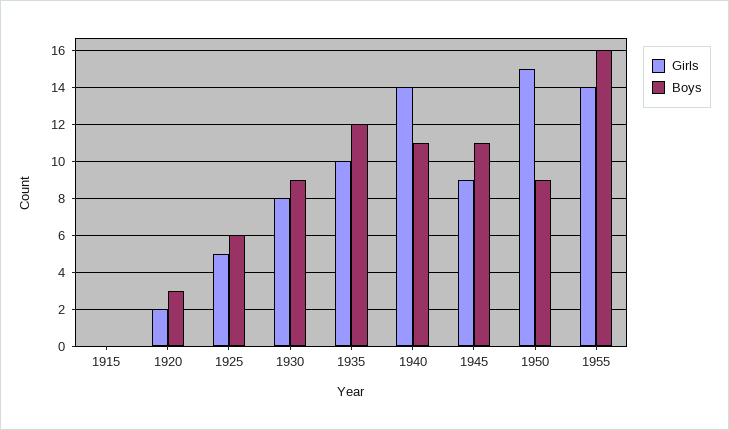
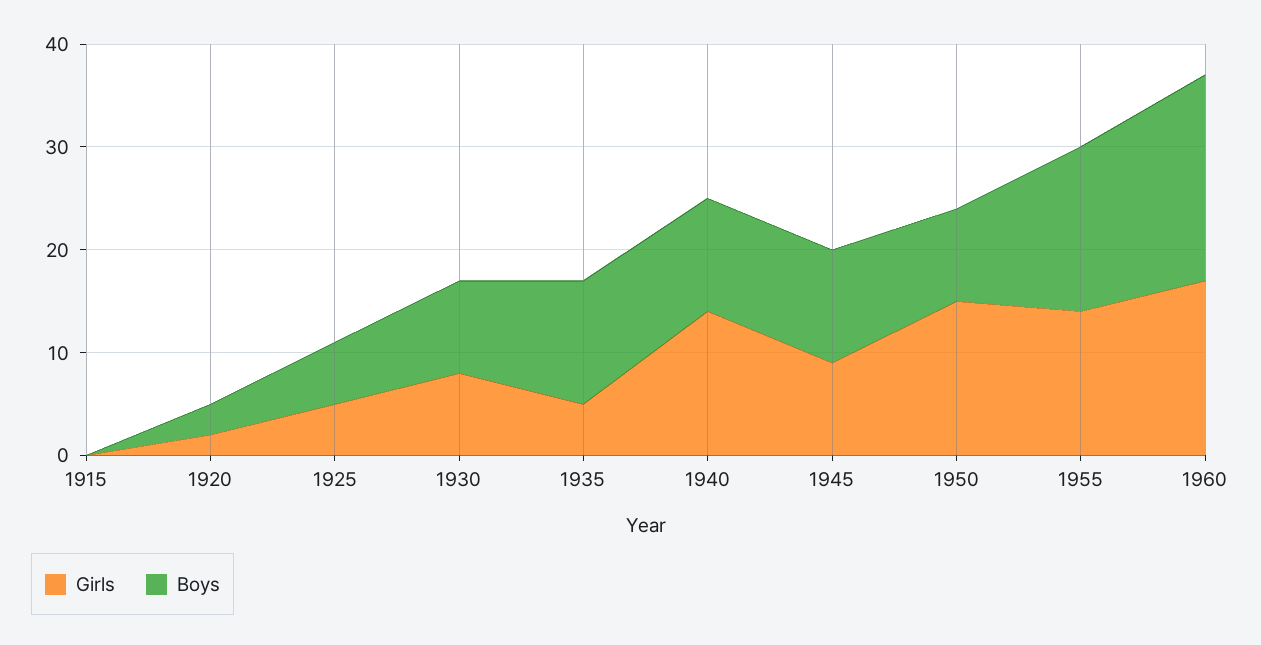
Girls, 1935: 10 -> 5
Girls, 1960: none -> 17
Boys, 1960: none -> 20

